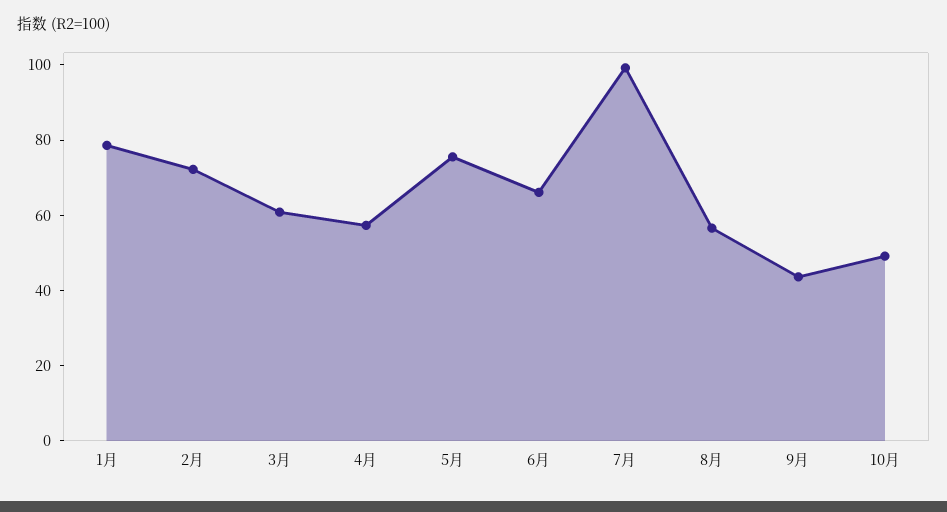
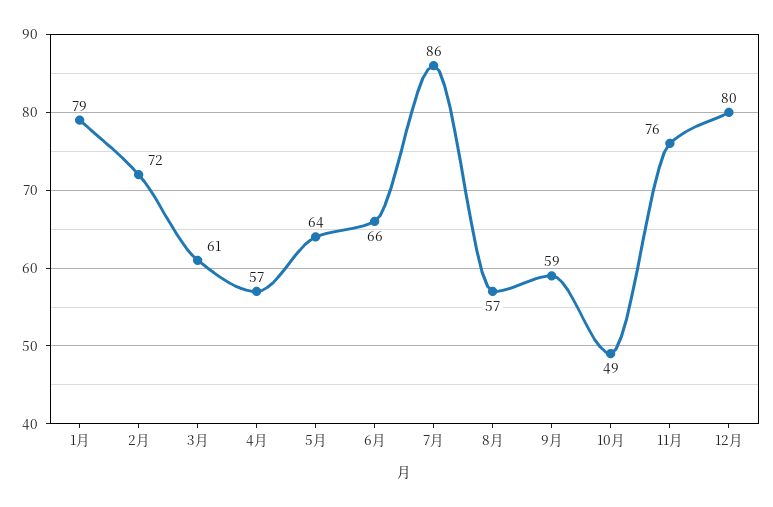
5月: 75 -> 64
7月: 100 -> 86
9月: 45 -> 59
11月: none -> 76
12月: none -> 80

